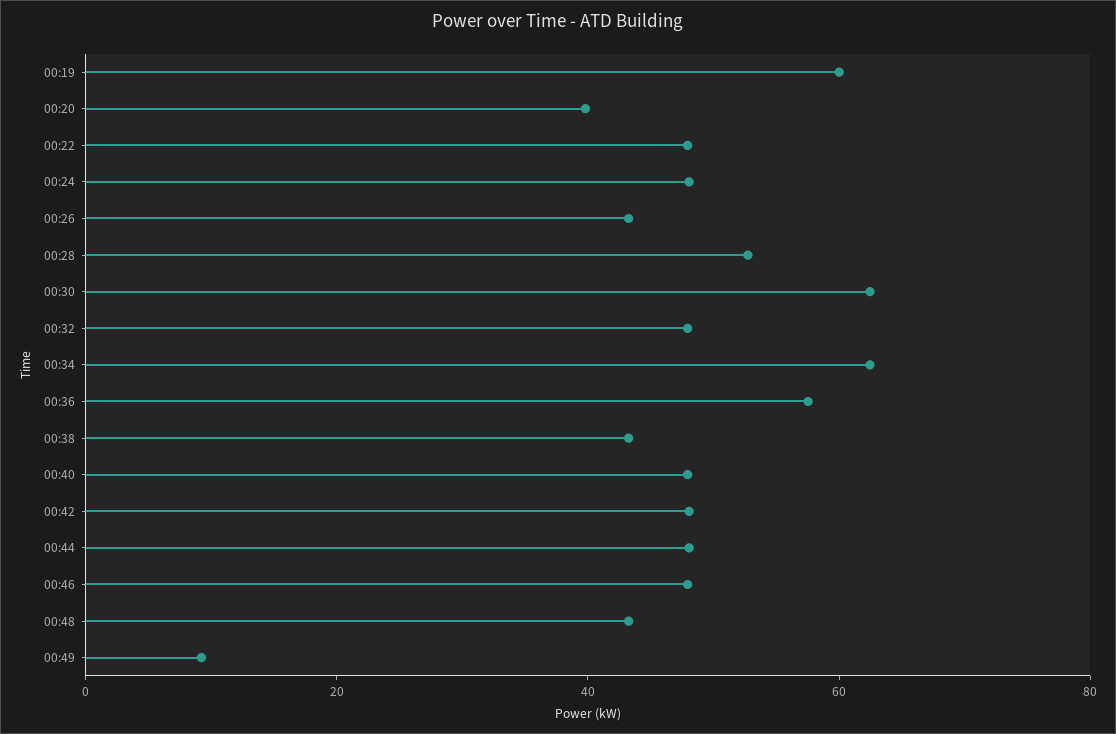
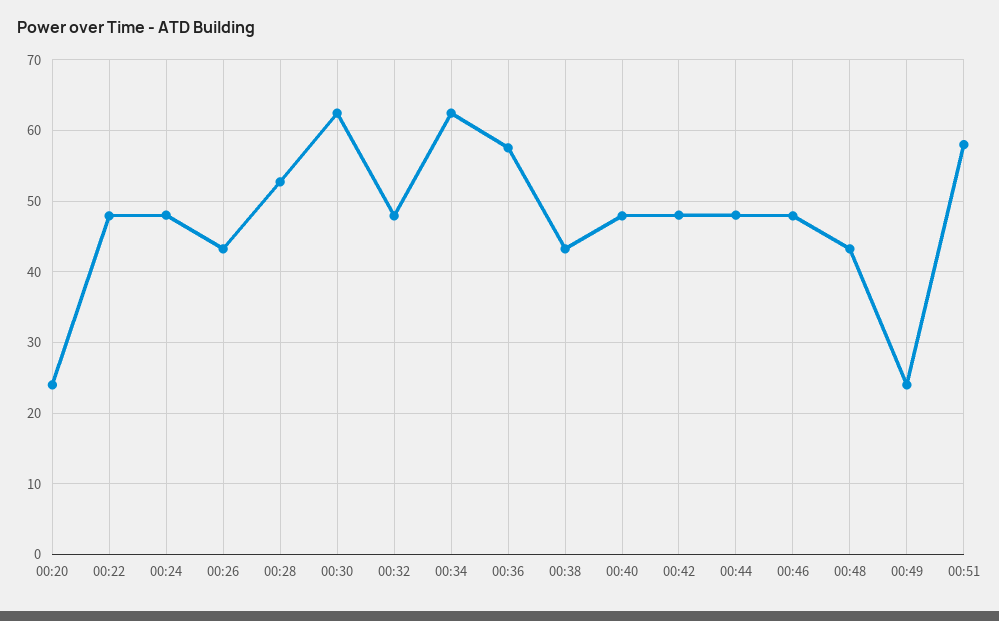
00:19: 60 -> none
00:20: 40 -> 24
00:49: 10 -> 24
00:51: none -> 58

